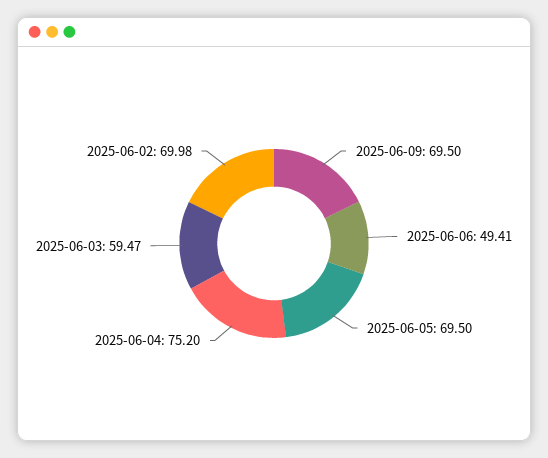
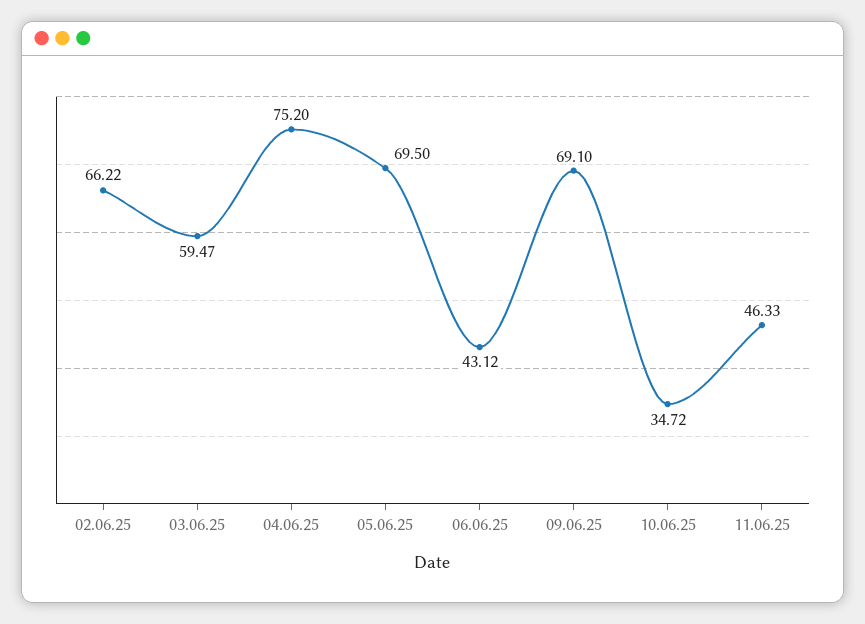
2025-06-09: 69.5 -> 69.1
2025-06-06: 49.41 -> 43.12
2025-06-02: 69.98 -> 66.22
10.06.25: none -> 34.72
11.06.25: none -> 46.33

